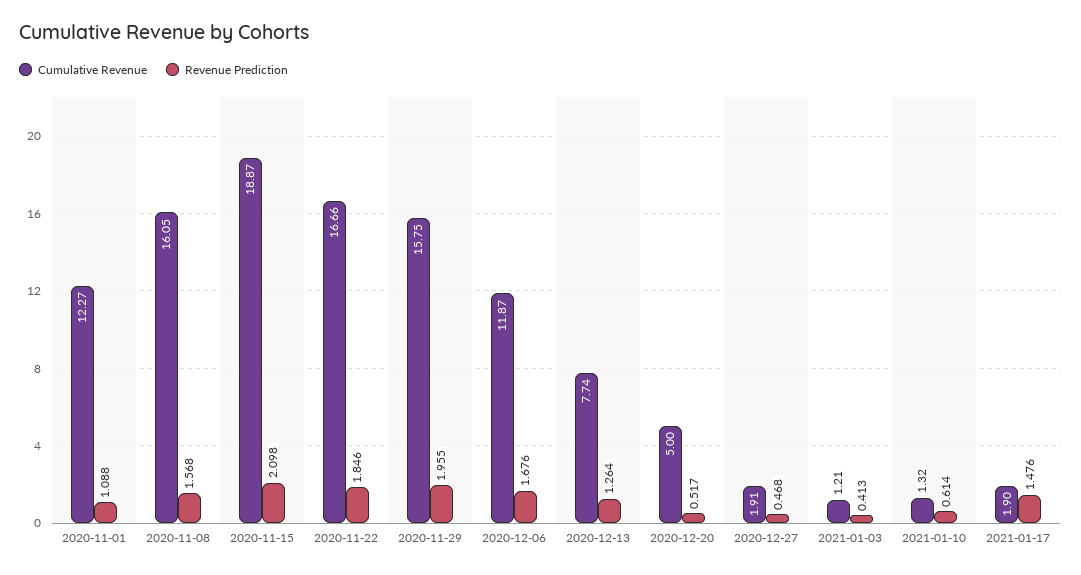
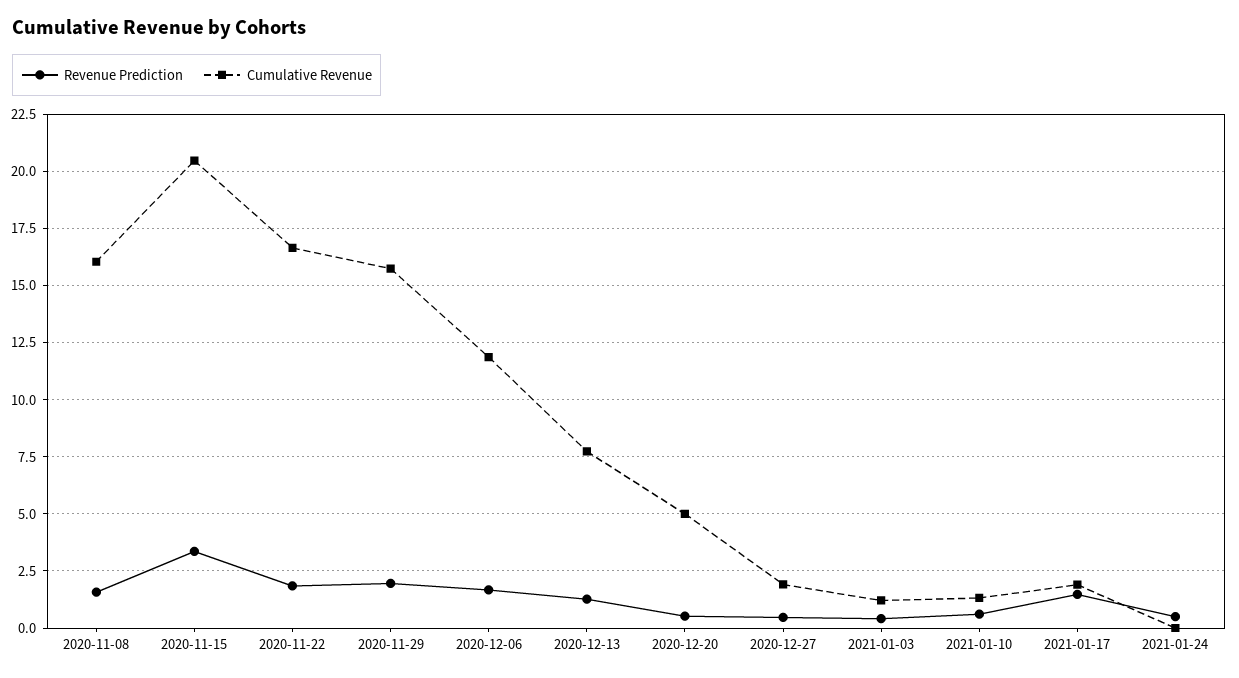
Cumulative Revenue, 2020-11-01: 12.27 -> none
Revenue Prediction, 2020-11-01: 1.088 -> none
Cumulative Revenue, 2020-11-15: 18.87 -> 20.5
Revenue Prediction, 2020-11-15: 2.098 -> 3.5
Revenue Prediction, 2021-01-24: none -> 0.5
Cumulative Revenue, 2021-01-24: none -> 0

